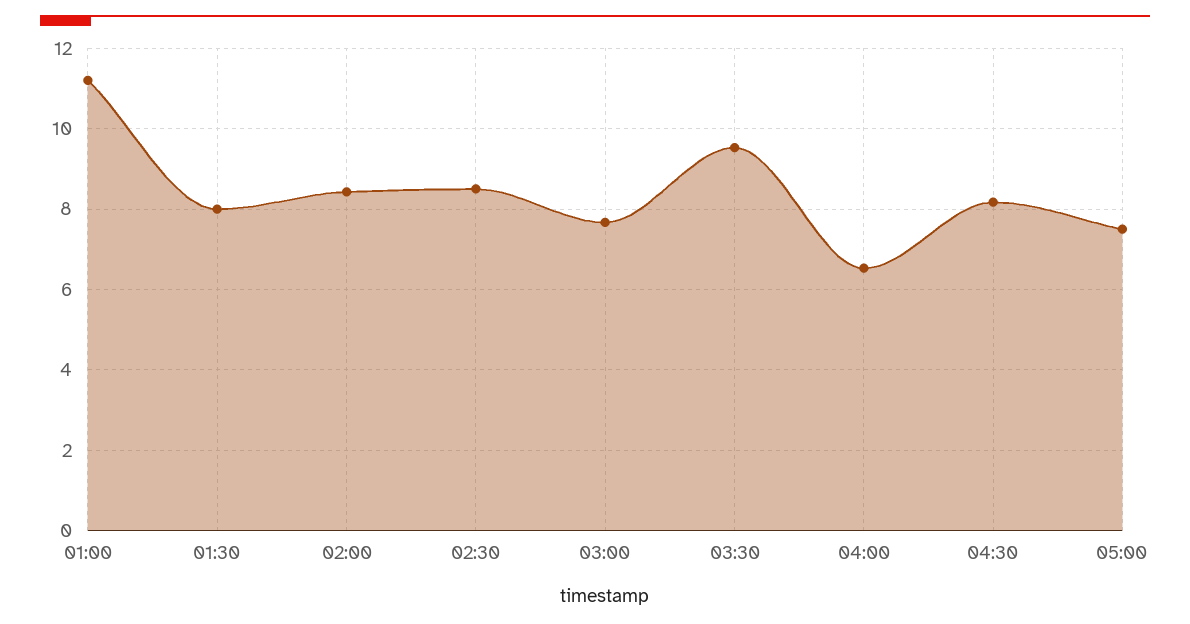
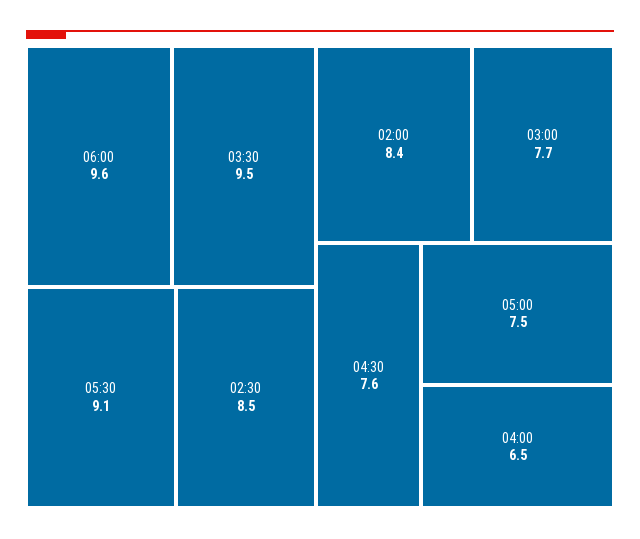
01:00: 11.2 -> none
01:30: 8 -> none
04:30: 8.2 -> 7.6
06:00: none -> 9.6
05:30: none -> 9.1

